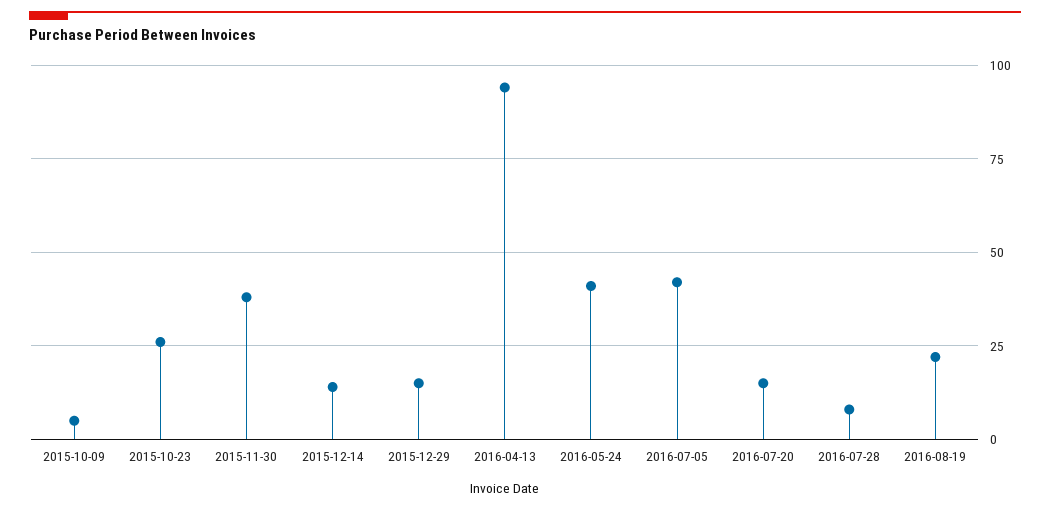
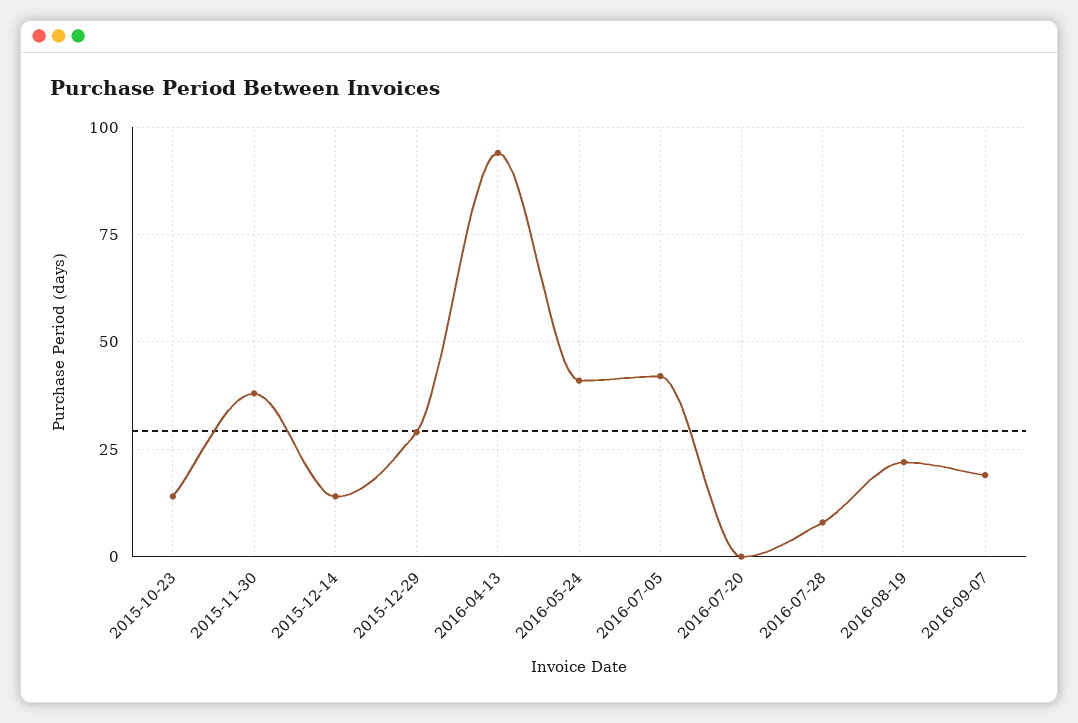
2015-10-09: 5 -> none
2015-10-23: 25 -> 15
2015-12-29: 15 -> 30
2016-07-20: 15 -> 0
2016-09-07: none -> 20

